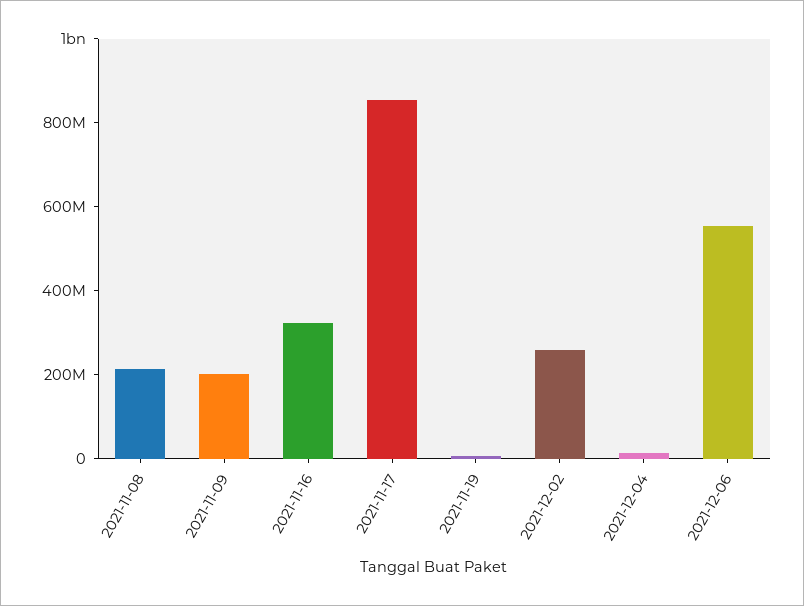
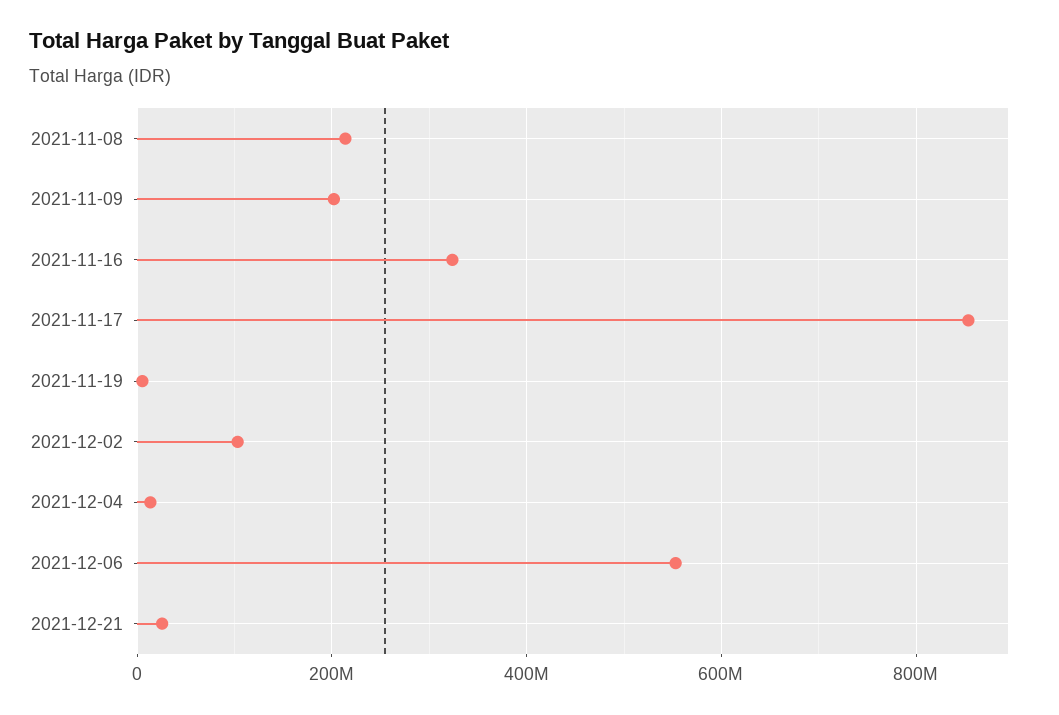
2021-12-02: 250000000 -> 100000000
2021-12-21: none -> 20000000

